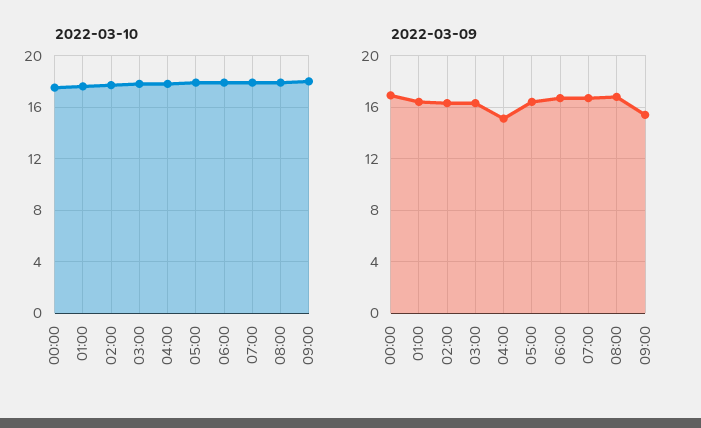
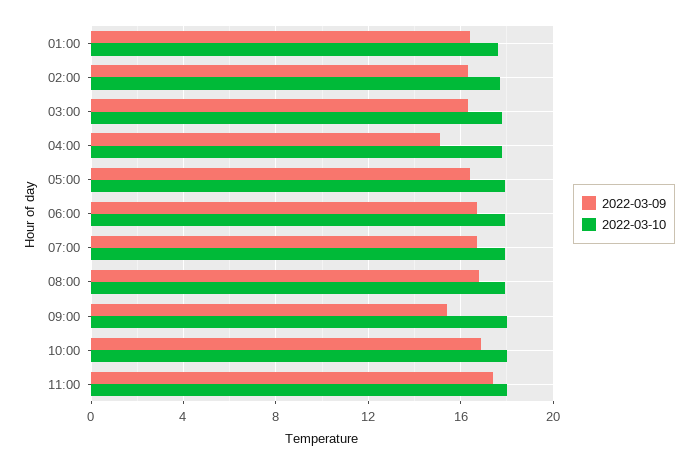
2022-03-10, 00:00: 17.5 -> none
2022-03-09, 00:00: 17 -> none
2022-03-09, 10:00: none -> 17
2022-03-10, 10:00: none -> 18
2022-03-09, 11:00: none -> 17.5
2022-03-10, 11:00: none -> 18

